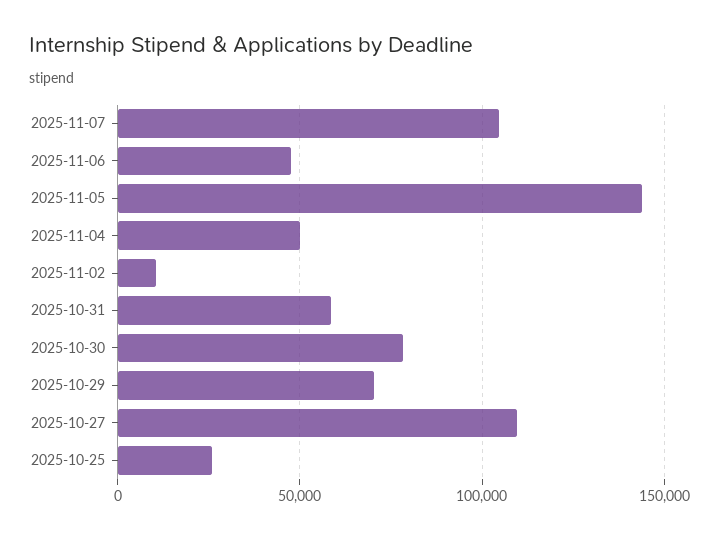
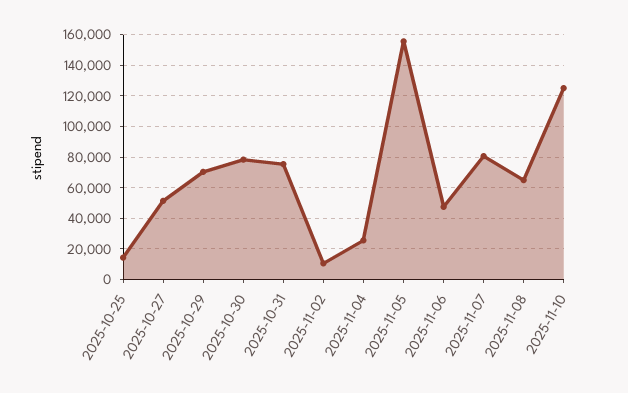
2025-11-07: 105000 -> 80000
2025-11-05: 145000 -> 155000
2025-11-04: 50000 -> 25000
2025-10-31: 60000 -> 75000
2025-10-27: 110000 -> 50000
2025-10-25: 25000 -> 15000
2025-11-08: none -> 65000
2025-11-10: none -> 125000

